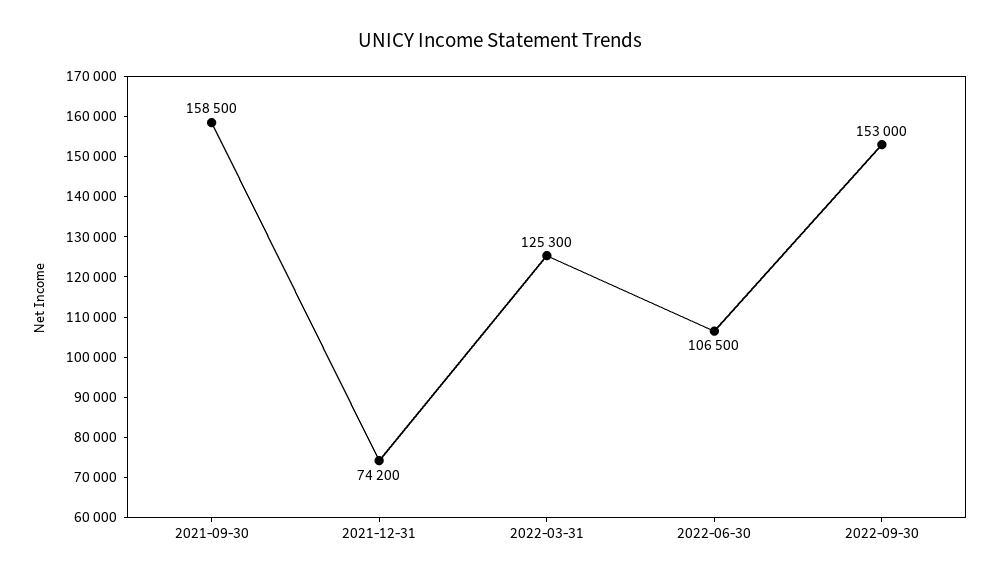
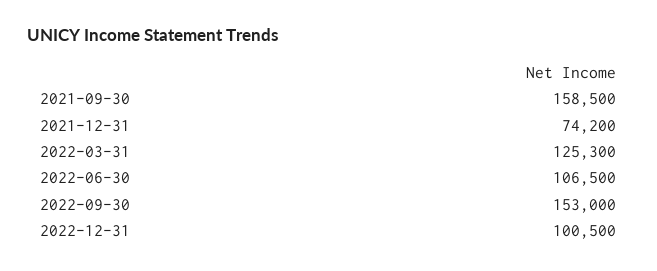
2022-12-31: none -> 100500

